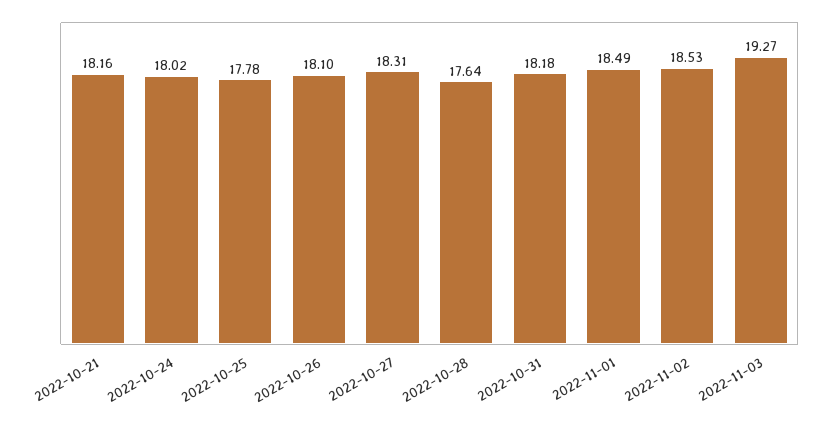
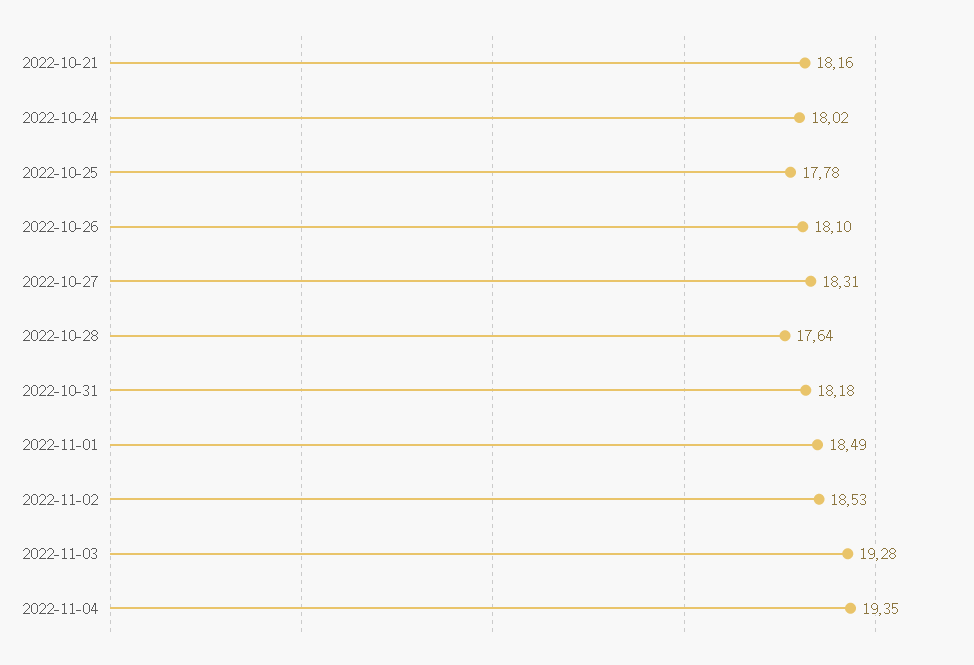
2022-11-03: 19.27 -> 19.28
2022-11-04: none -> 19.35

